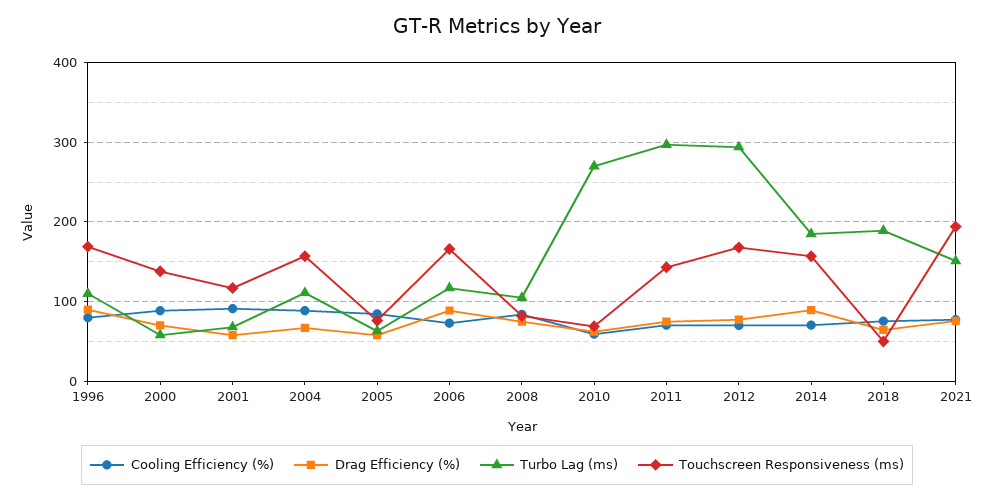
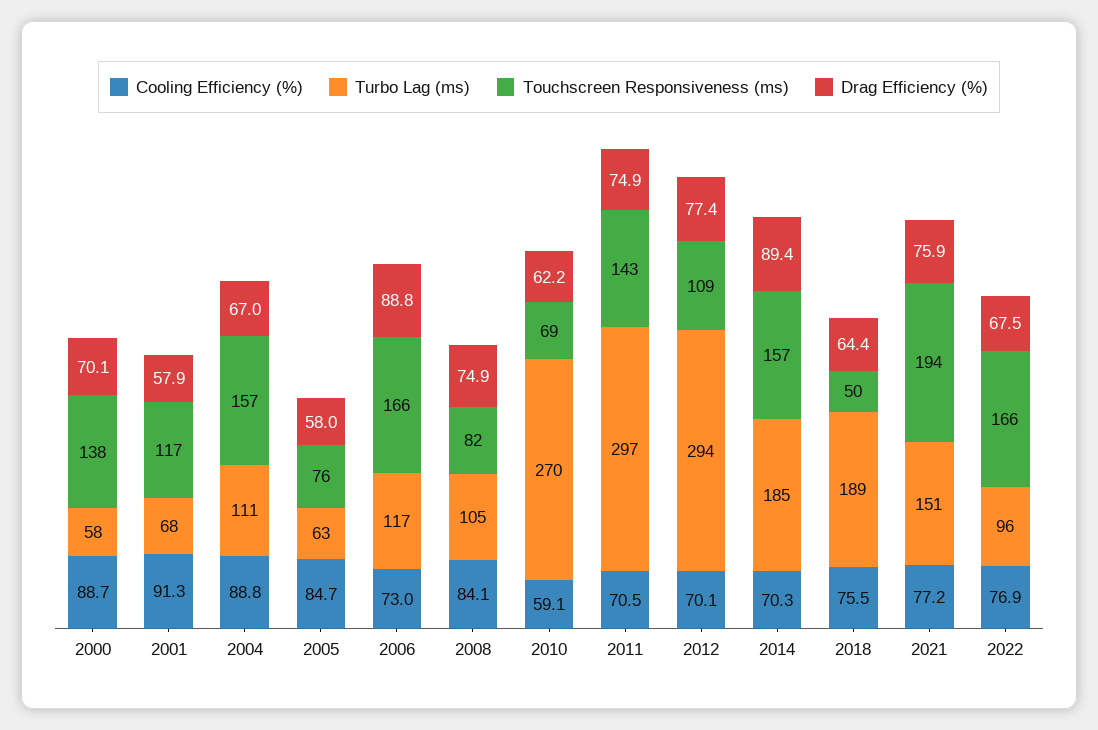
Cooling Efficiency (%), 1996: 80 -> none
Drag Efficiency (%), 1996: 90 -> none
Turbo Lag (ms), 1996: 110 -> none
Touchscreen Responsiveness (ms), 1996: 170 -> none
Touchscreen Responsiveness (ms), 2012: 170 -> 109
Cooling Efficiency (%), 2022: none -> 76.9
Turbo Lag (ms), 2022: none -> 96
Touchscreen Responsiveness (ms), 2022: none -> 166
Drag Efficiency (%), 2022: none -> 67.5

